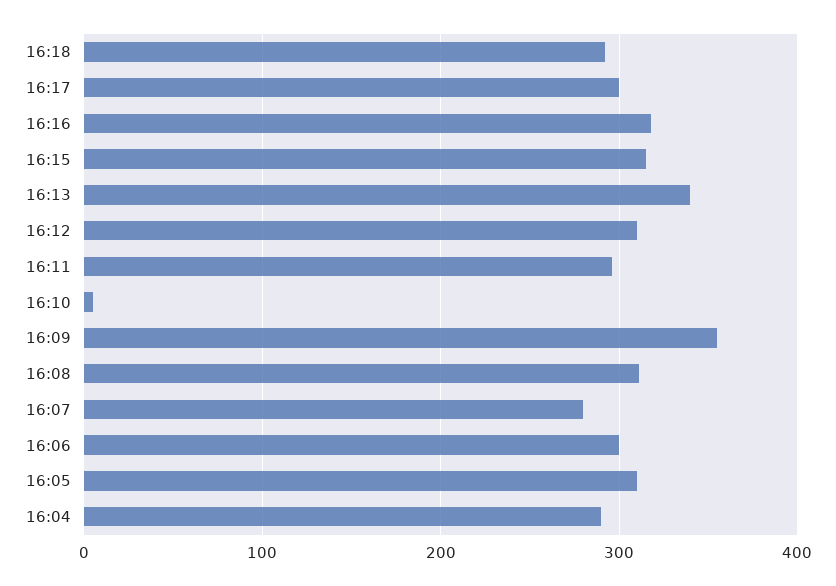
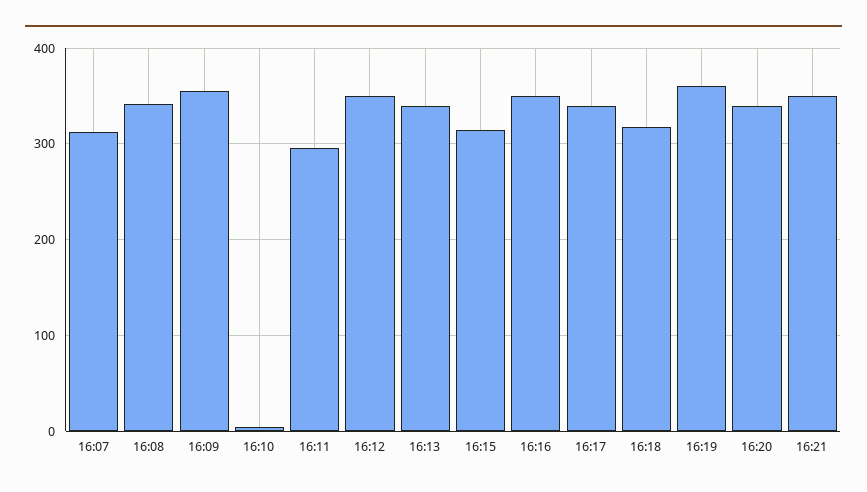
16:18: 290 -> 320
16:17: 300 -> 340
16:16: 320 -> 350
16:12: 310 -> 350
16:08: 310 -> 340
16:07: 280 -> 310
16:06: 300 -> none
16:05: 310 -> none
16:04: 290 -> none
16:19: none -> 360
16:20: none -> 340
16:21: none -> 350

